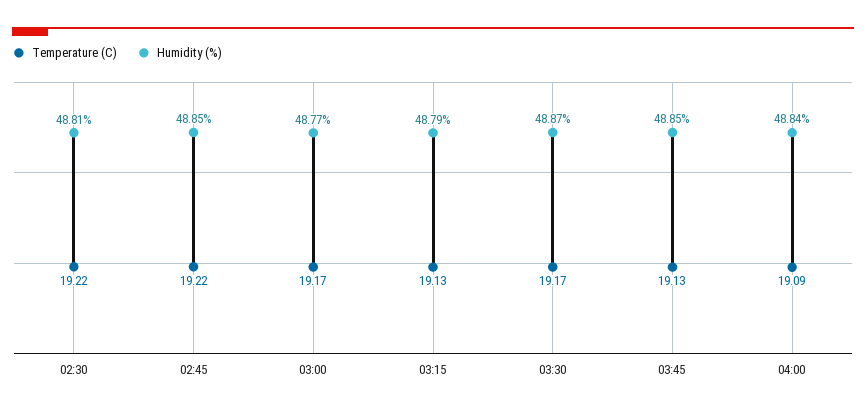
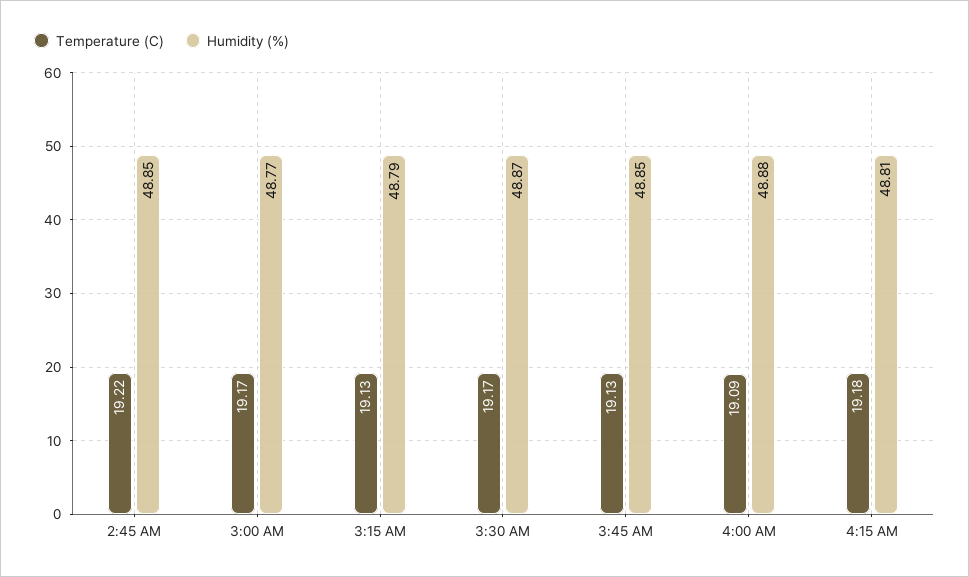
Temperature (C), 02:30: 19.22 -> none
Humidity (%), 02:30: 48.81 -> none
Humidity (%), 04:00: 48.84 -> 48.88
Temperature (C), 4:15 AM: none -> 19.18
Humidity (%), 4:15 AM: none -> 48.81

